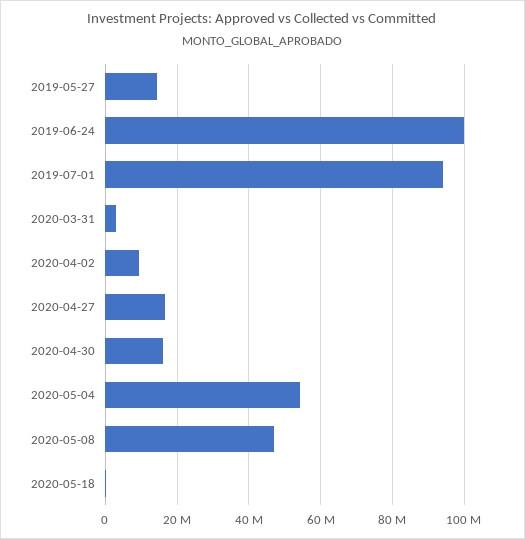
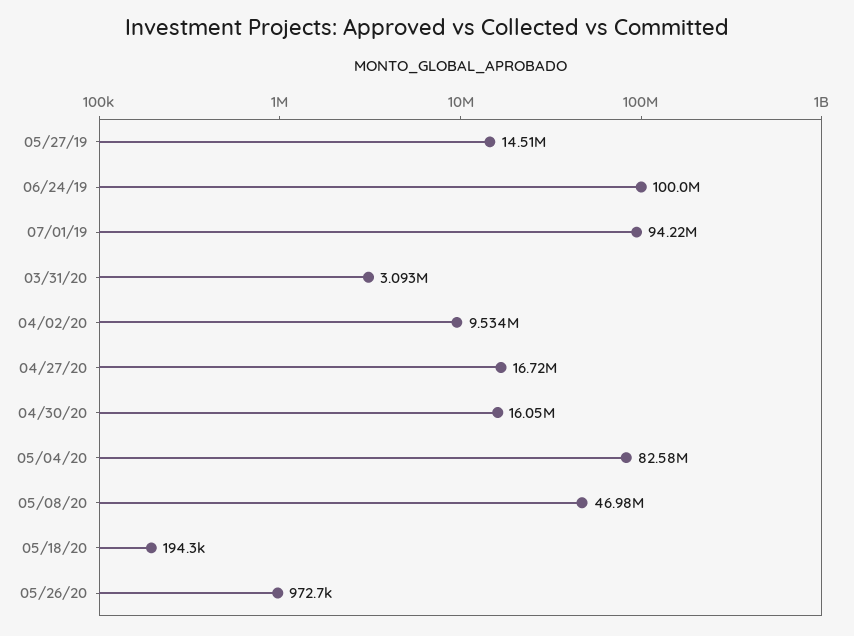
2020-05-04: 54000000 -> 82580000
05/26/20: none -> 972700

